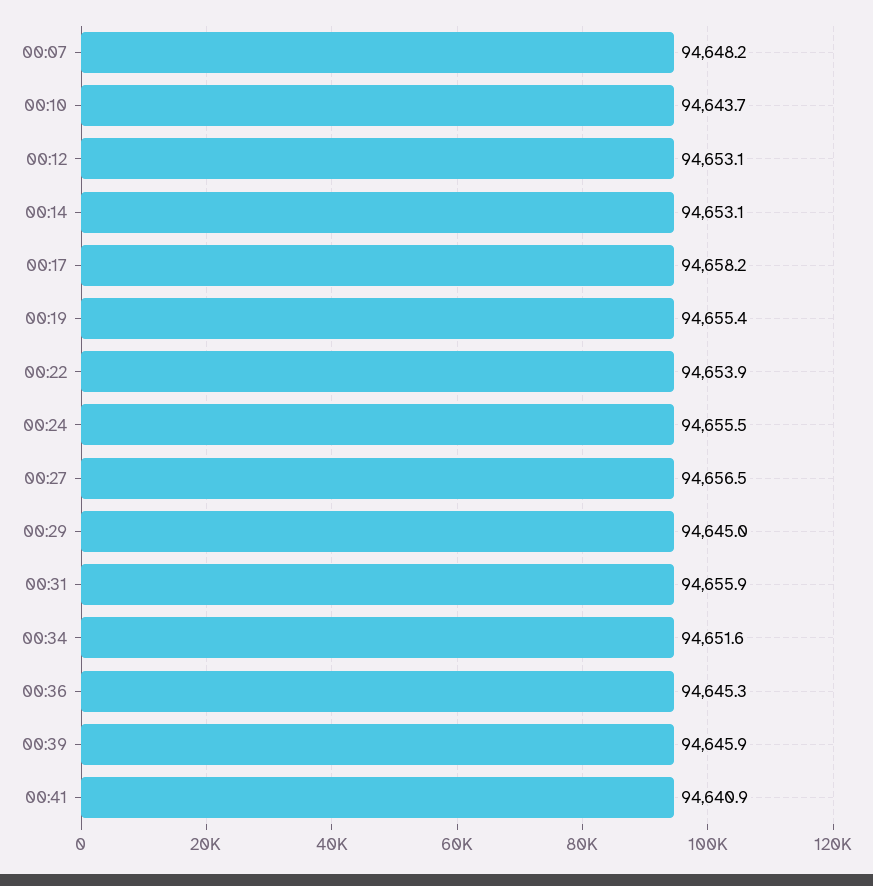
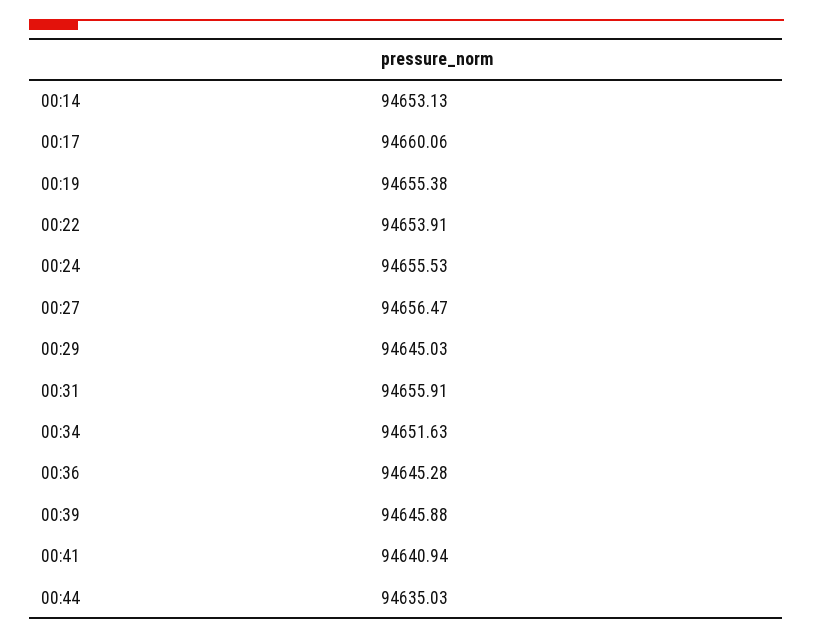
00:07: 94648.2 -> none
00:10: 94643.7 -> none
00:12: 94653.1 -> none
00:17: 94658.2 -> 94660.06
00:44: none -> 94635.03

